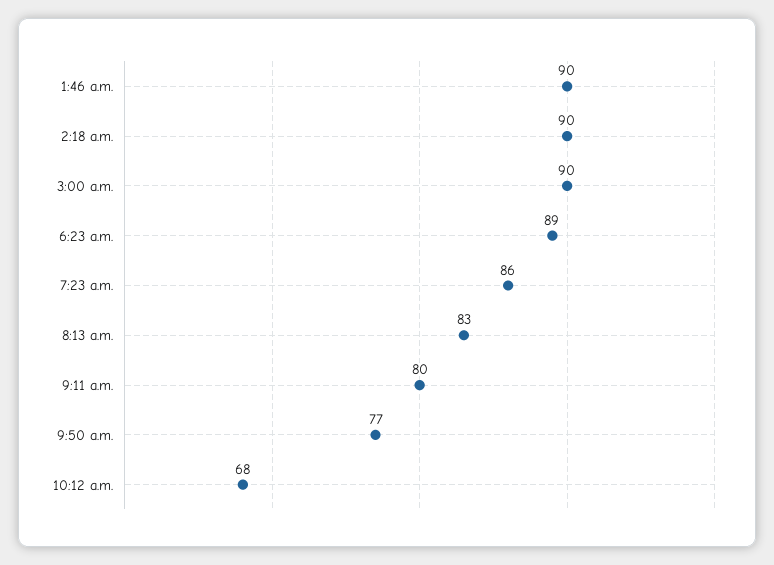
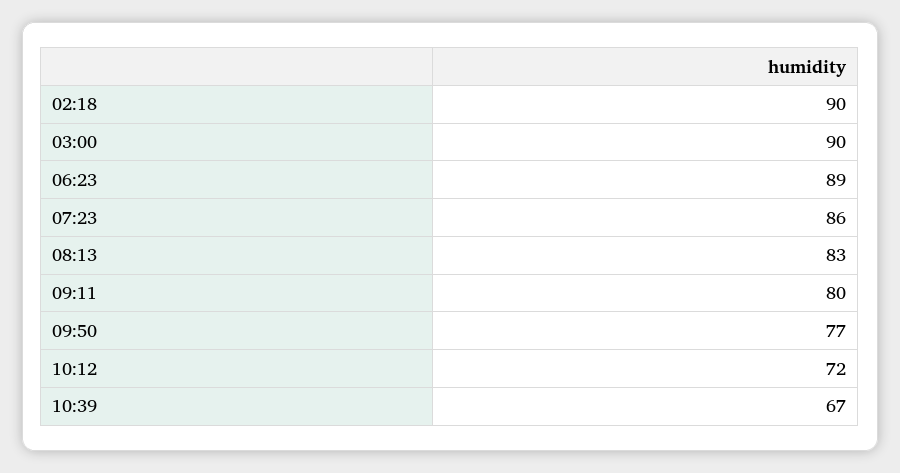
1:46 a.m.: 90 -> none
10:12 a.m.: 68 -> 72
10:39: none -> 67

